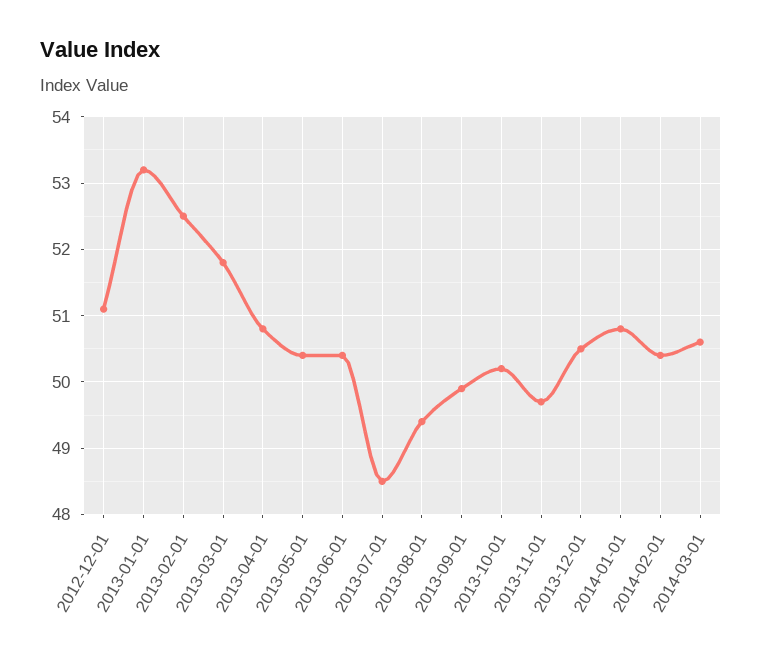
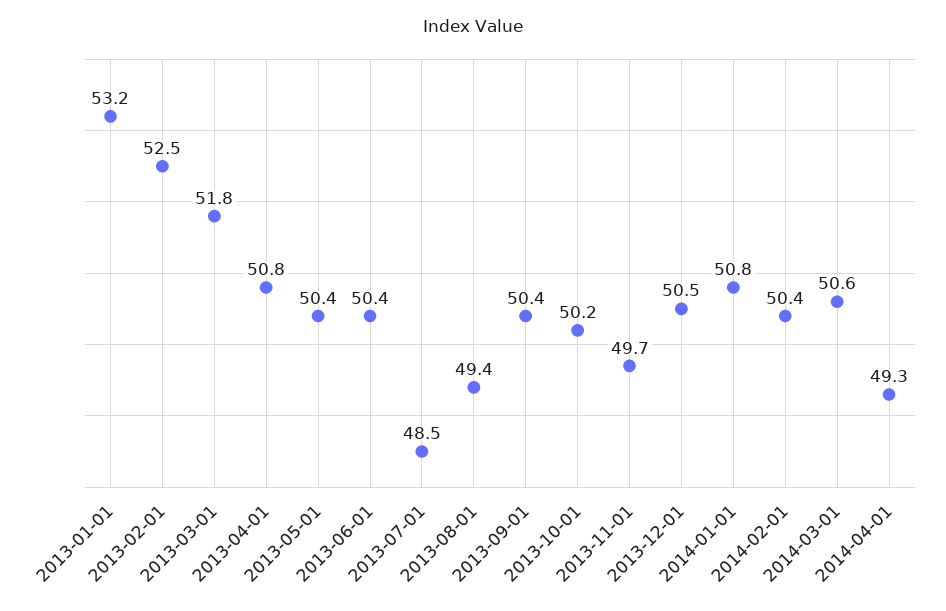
2012-12-01: 51.1 -> none
2013-09-01: 49.9 -> 50.4
2014-04-01: none -> 49.3

